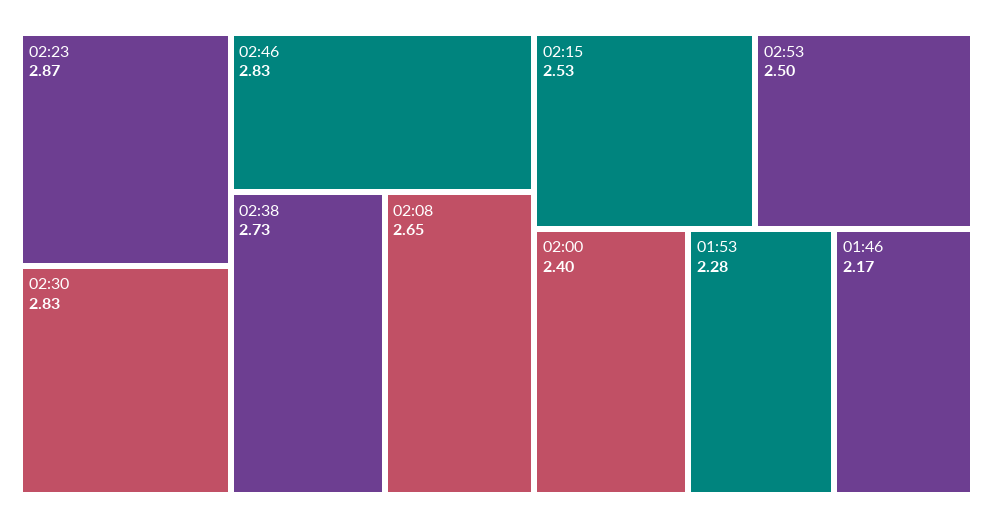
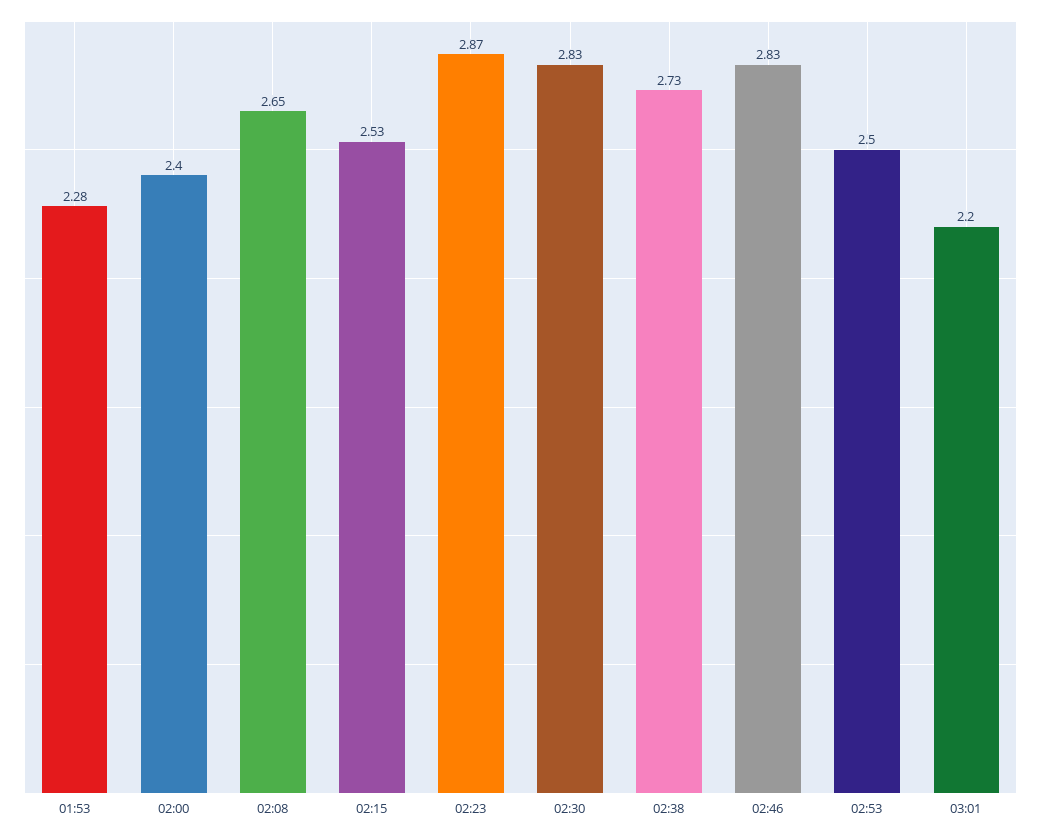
01:46: 2.17 -> none
03:01: none -> 2.2

